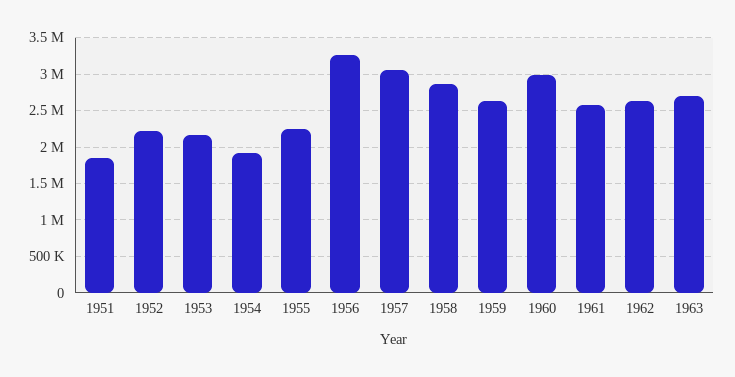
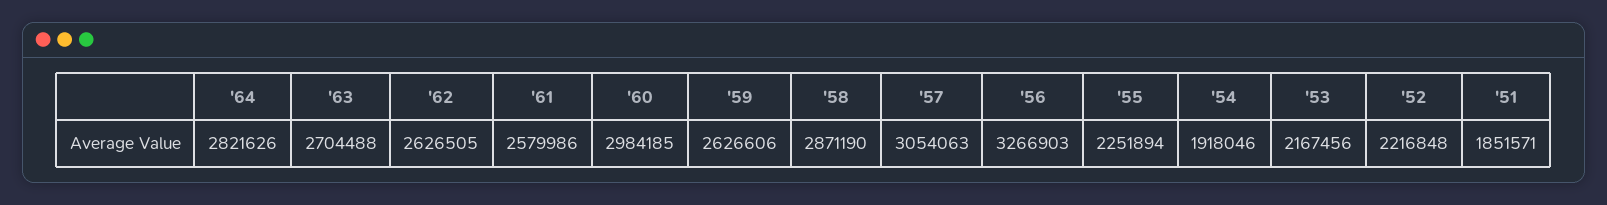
'64: none -> 2821626

